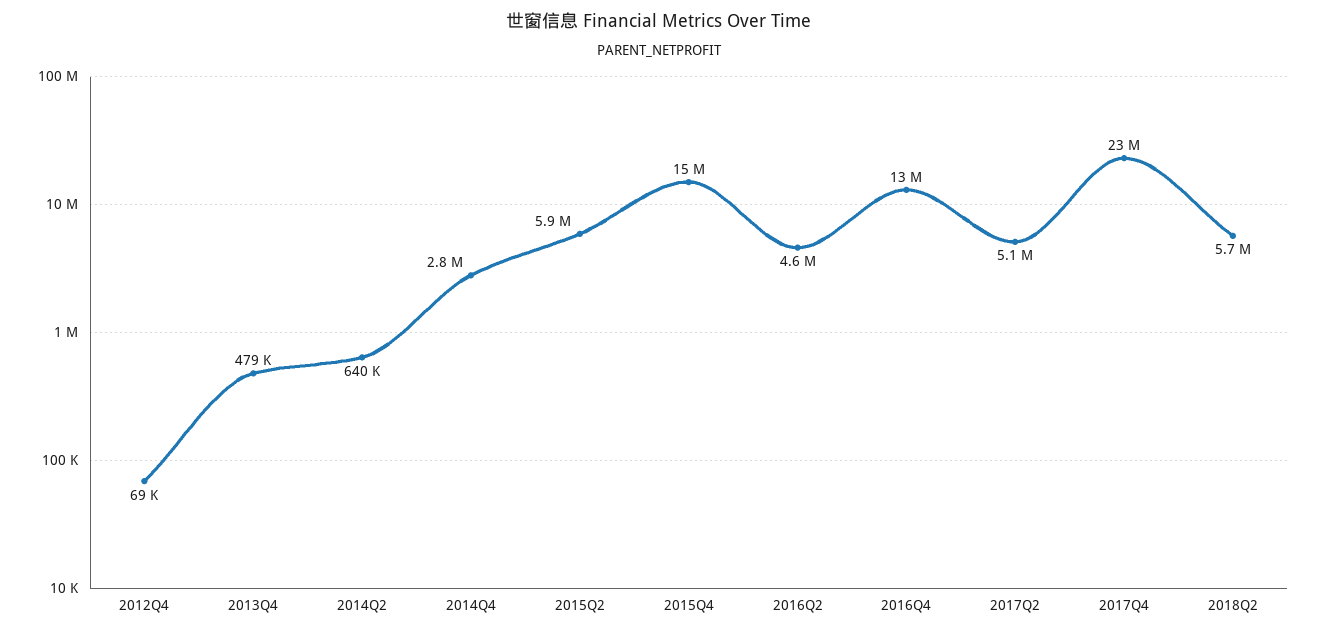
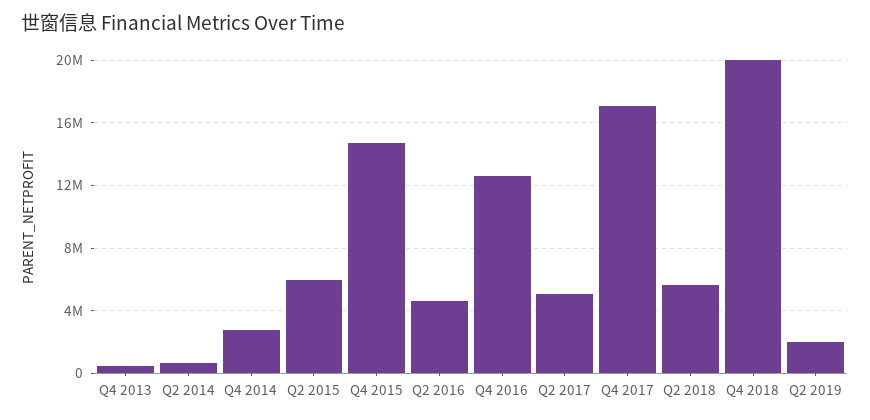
2012Q4: 69000 -> none
2017Q4: 23000000 -> 17000000
Q4 2018: none -> 20000000
Q2 2019: none -> 2000000

